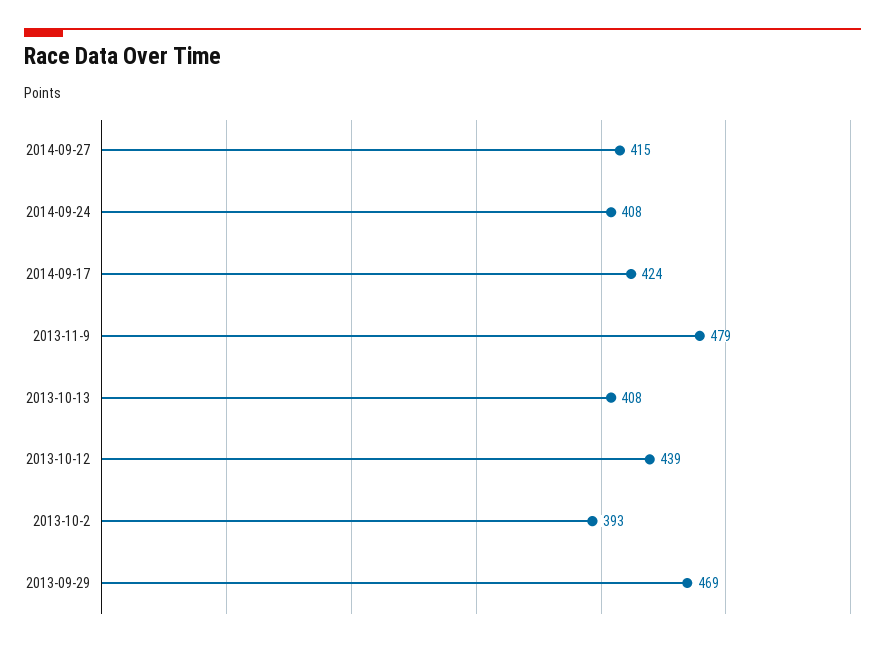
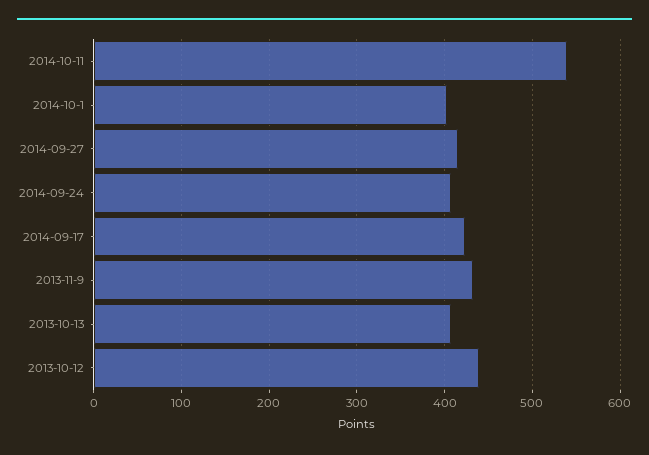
2013-11-9: 479 -> 430
2013-10-2: 393 -> none
2013-09-29: 469 -> none
2014-10-11: none -> 540
2014-10-1: none -> 400

